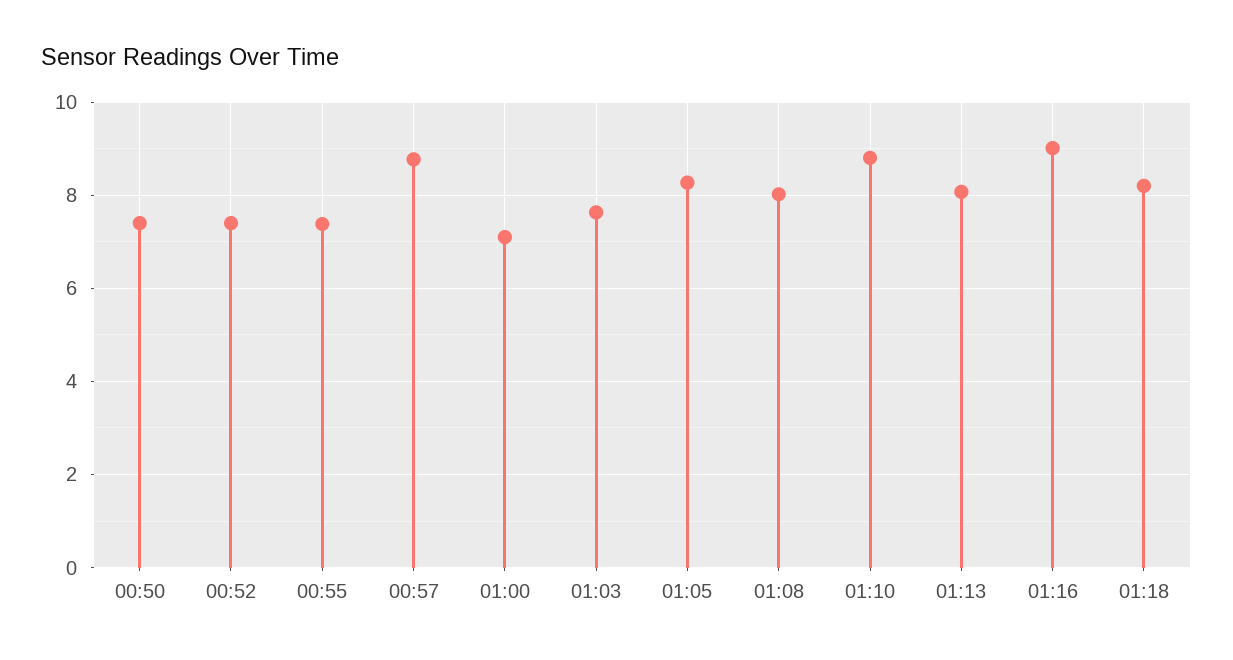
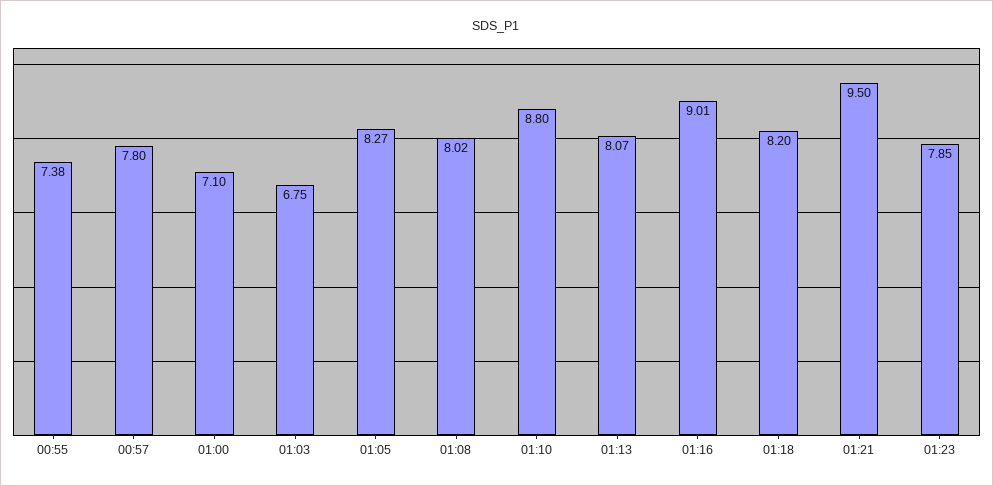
00:50: 7.4 -> none
00:52: 7.4 -> none
00:57: 8.8 -> 7.8
01:03: 7.6 -> 6.75
01:21: none -> 9.5
01:23: none -> 7.85

